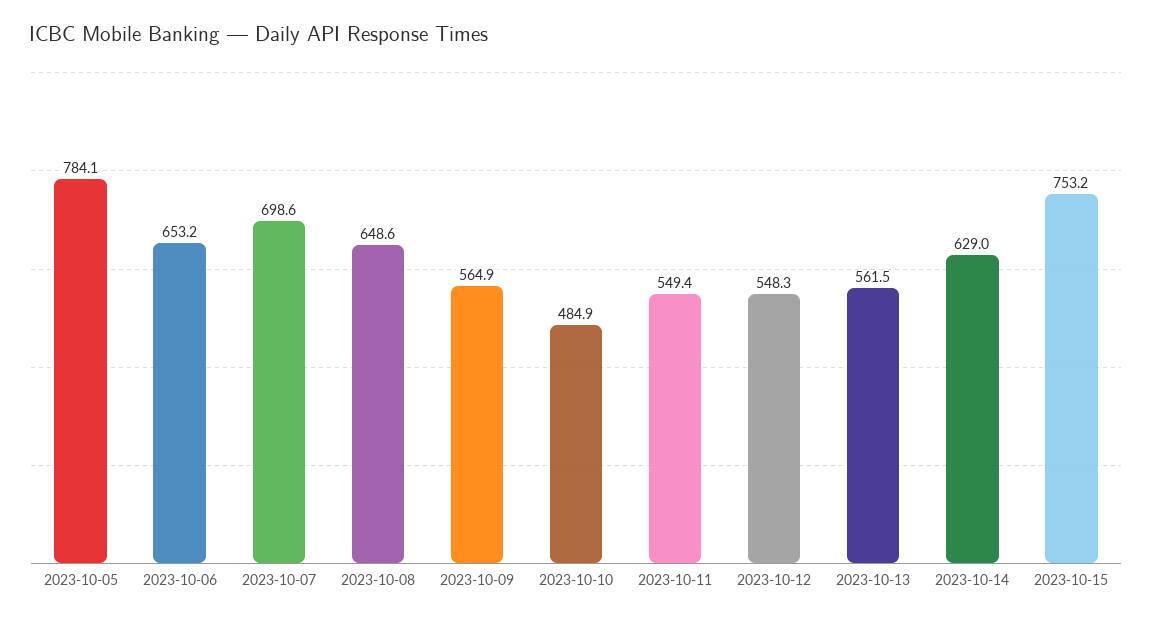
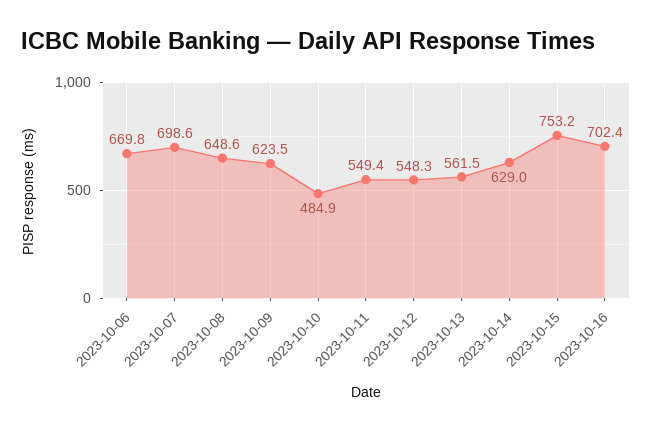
2023-10-05: 784.1 -> none
2023-10-06: 653.2 -> 669.8
2023-10-09: 564.9 -> 623.5
2023-10-16: none -> 702.4

